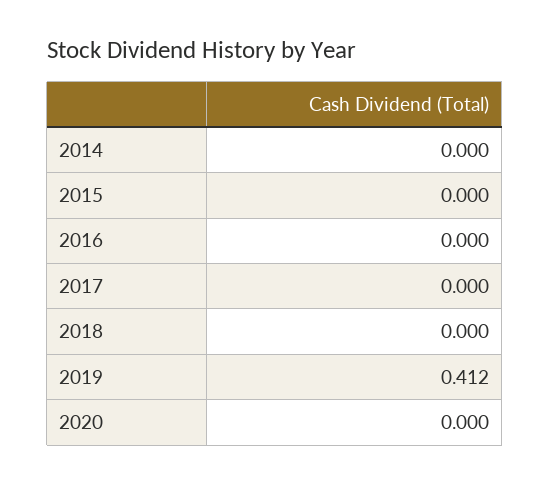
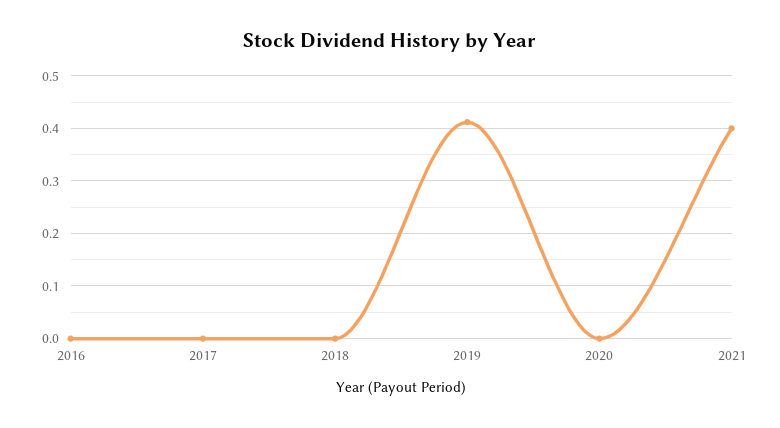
2014: 0 -> none
2015: 0 -> none
2021: none -> 0.4

